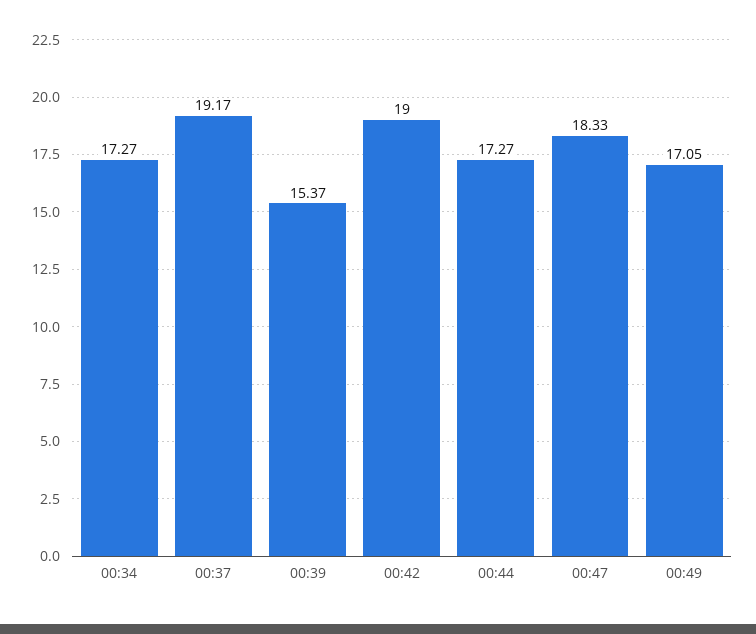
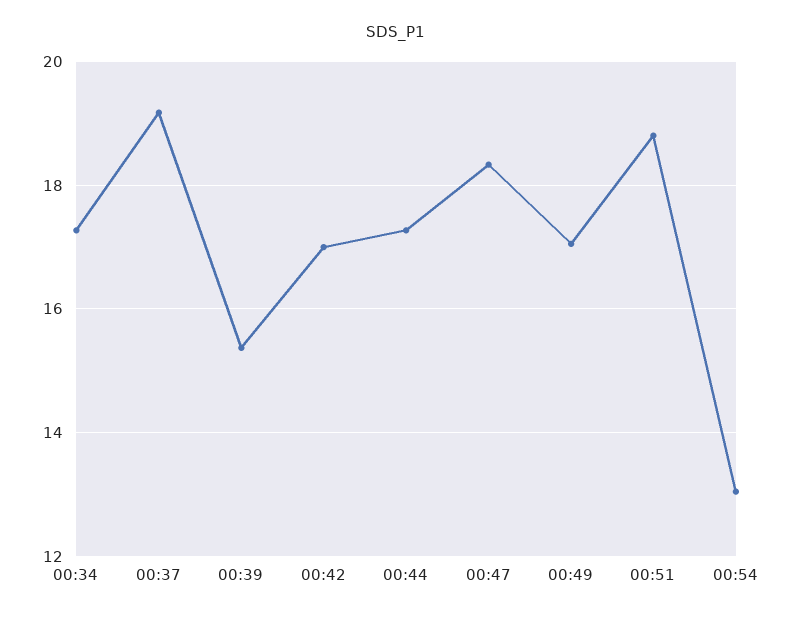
00:42: 19 -> 17
00:51: none -> 18.8
00:54: none -> 13

